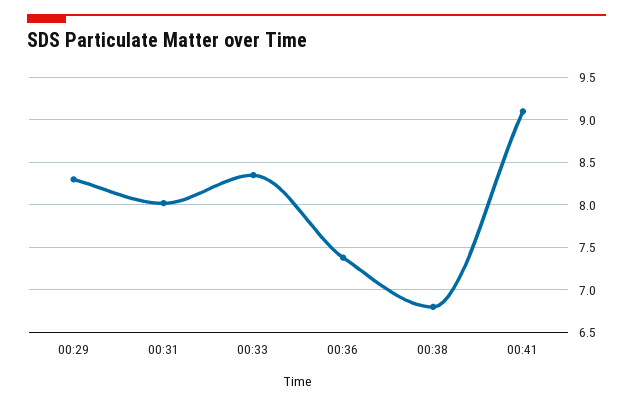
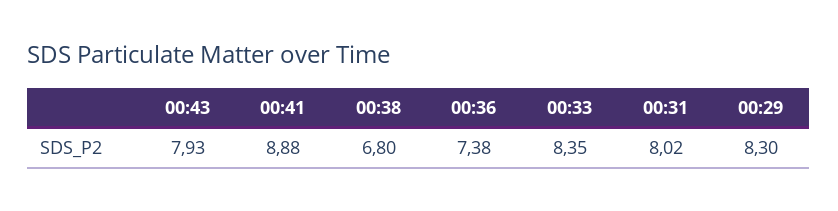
00:41: 9.1 -> 8.88
00:43: none -> 7.93

